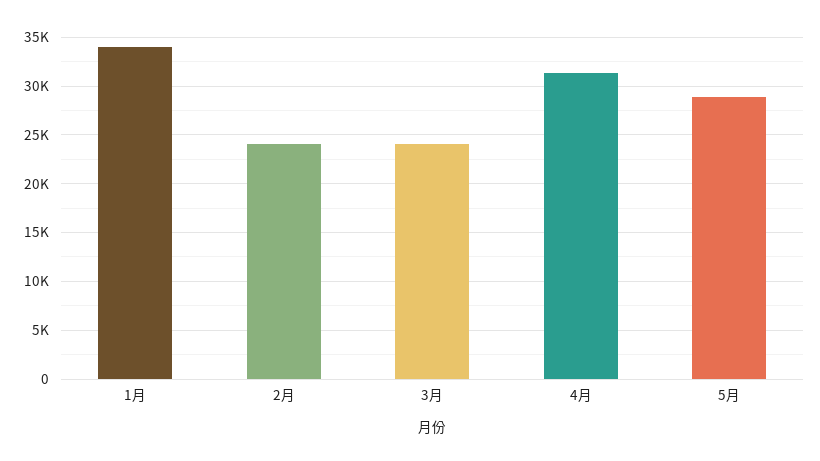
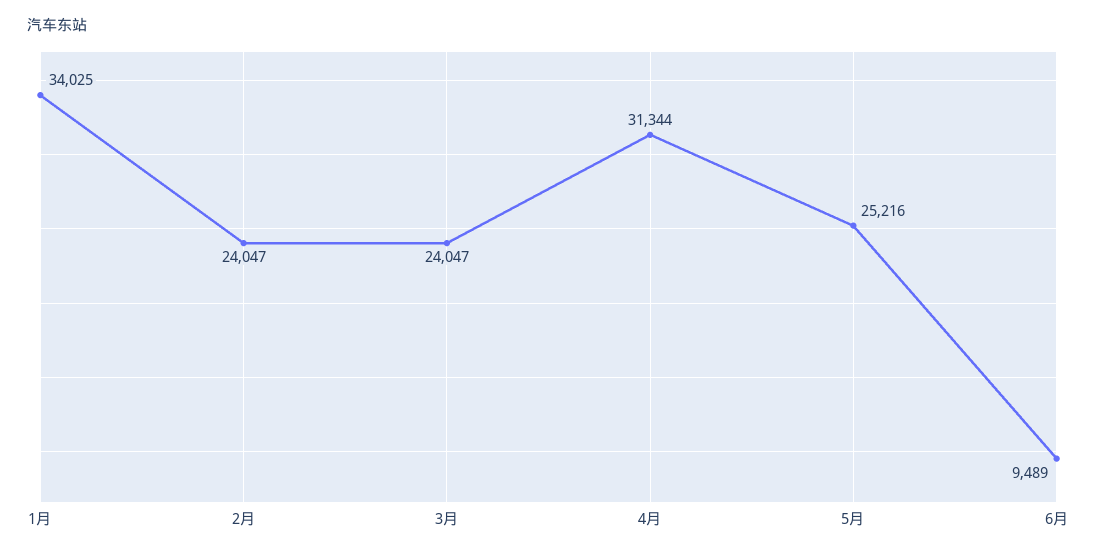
5月: 29000 -> 25216
6月: none -> 9489

